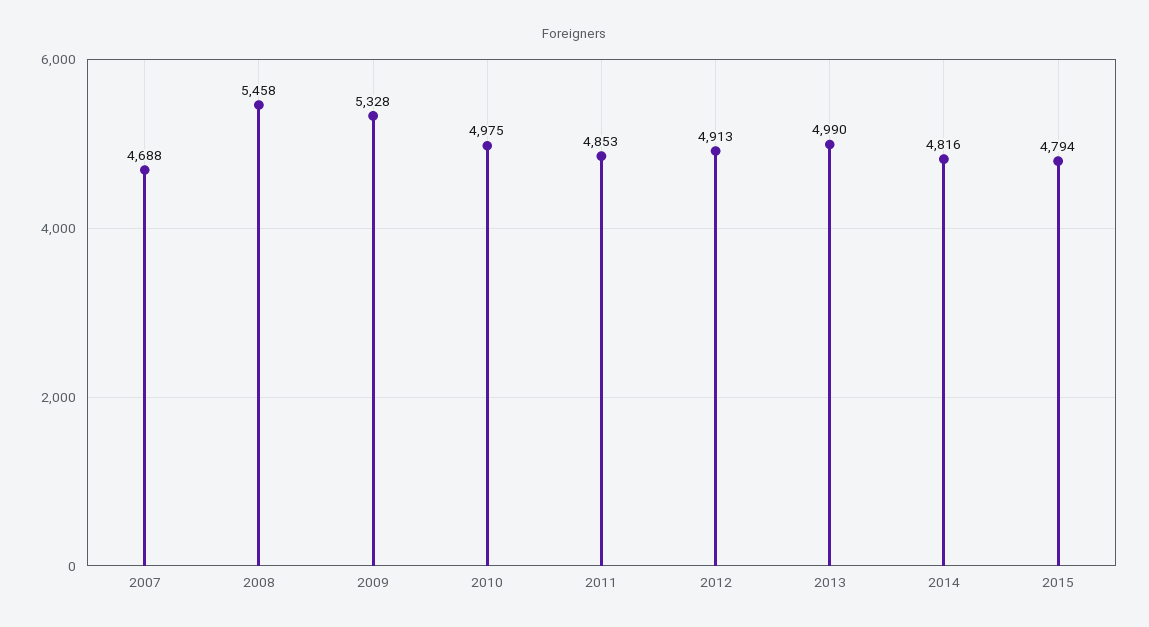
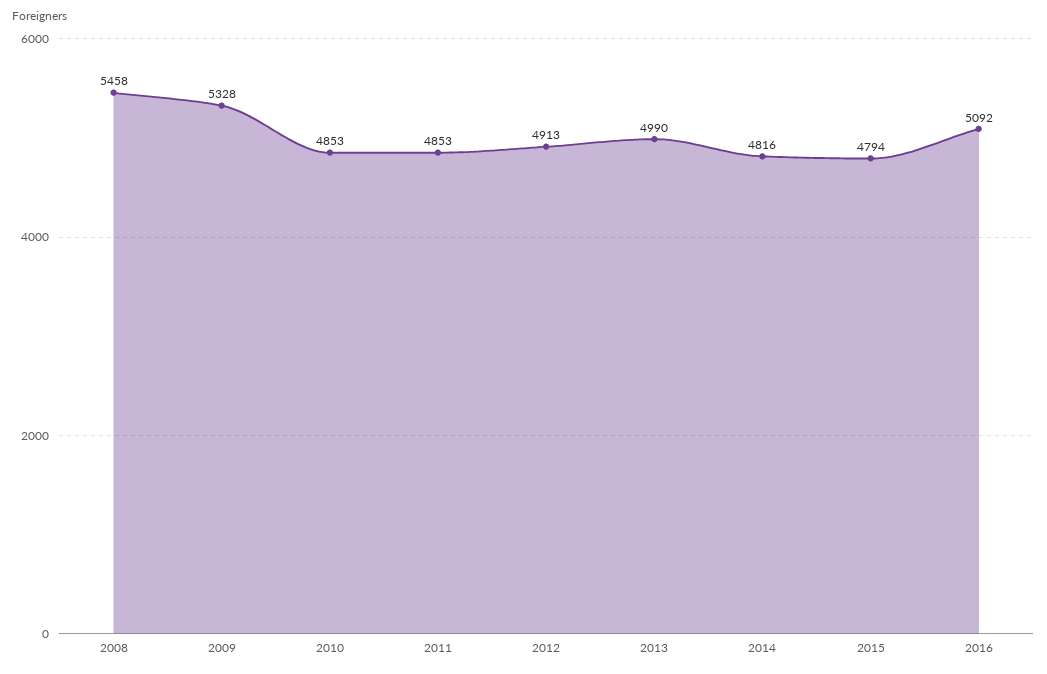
2007: 4688 -> none
2010: 4975 -> 4853
2016: none -> 5092

